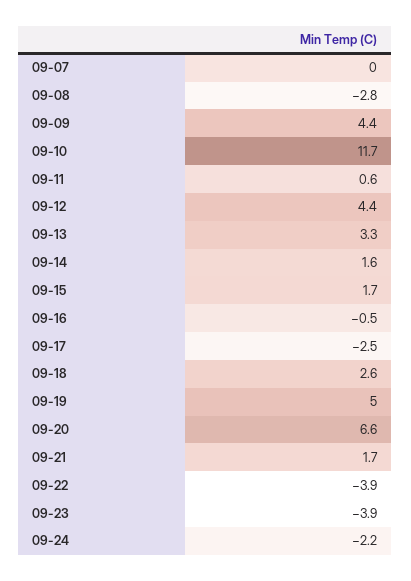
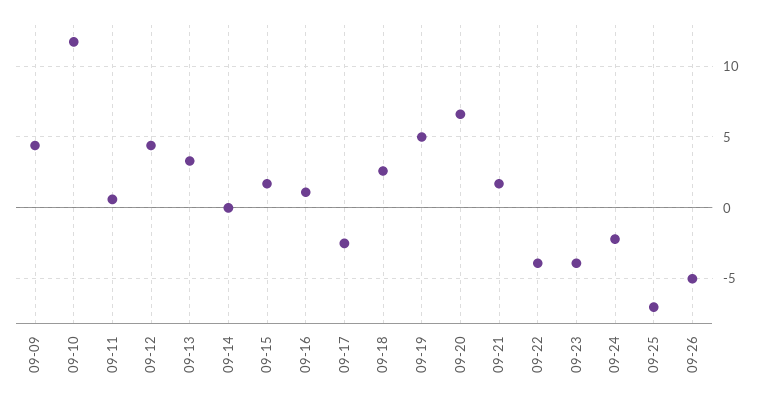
09-07: 0 -> none
09-08: -2.8 -> none
09-14: 1.6 -> 0
09-16: -0.5 -> 1
09-25: none -> -7
09-26: none -> -5

